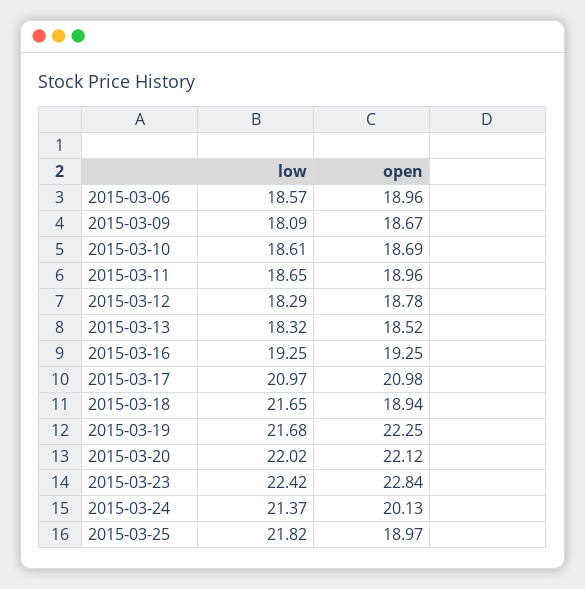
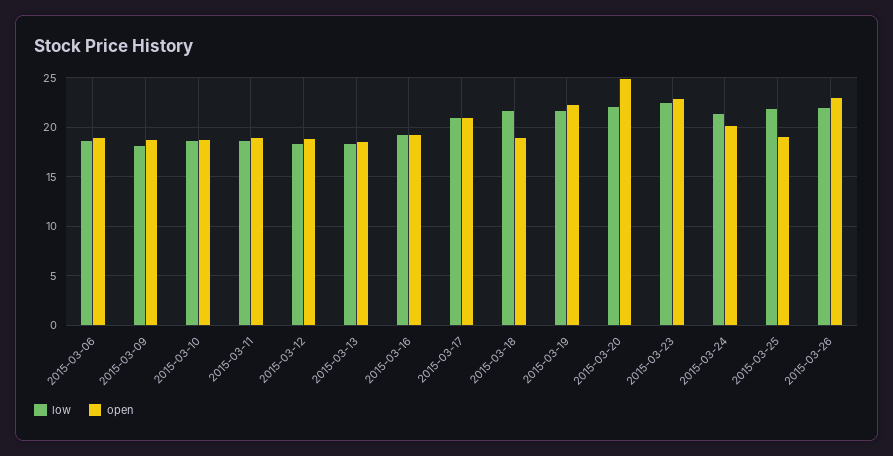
open, 2015-03-20: 22.12 -> 25
low, 2015-03-26: none -> 22
open, 2015-03-26: none -> 23

